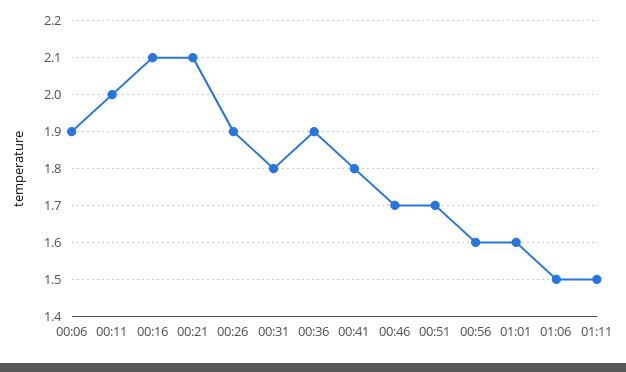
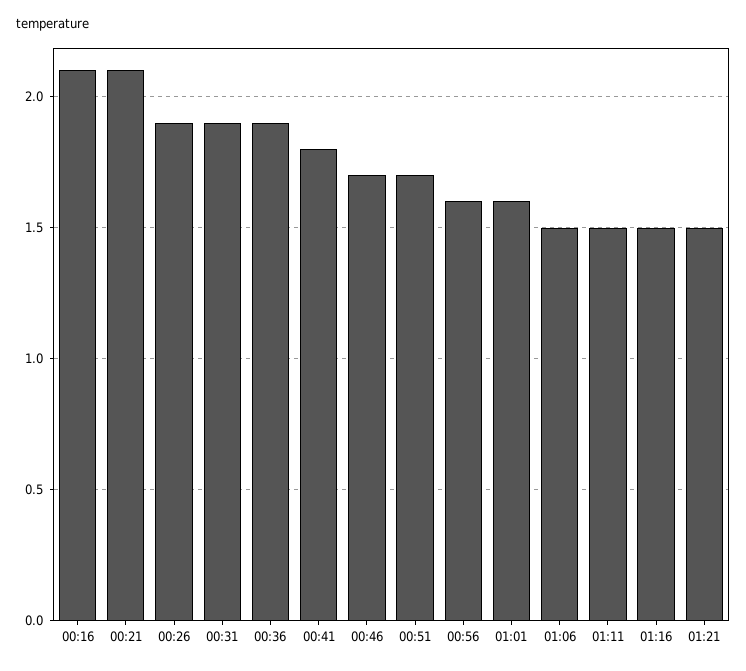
00:06: 1.9 -> none
00:11: 2 -> none
00:31: 1.8 -> 1.9
01:16: none -> 1.5
01:21: none -> 1.5

